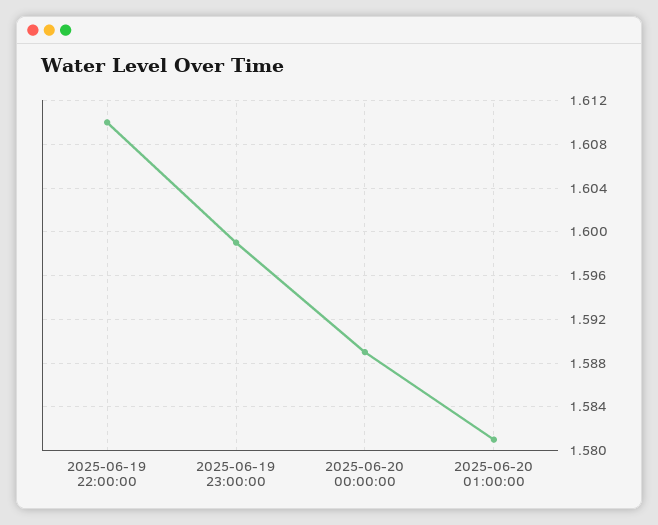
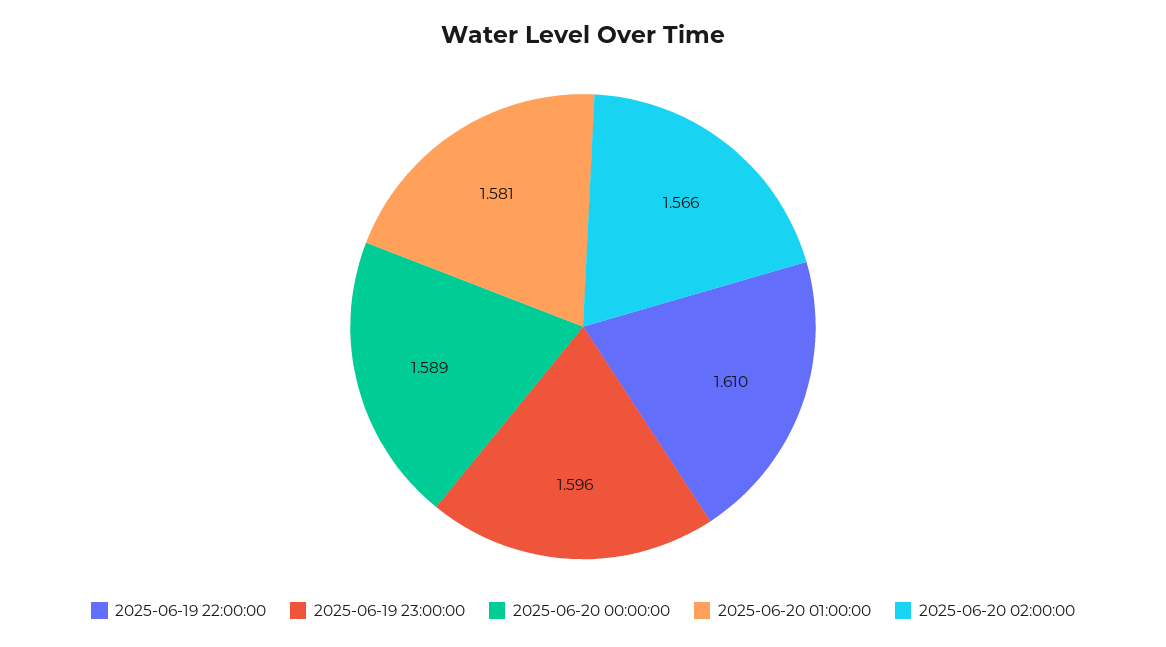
2025-06-19 23:00:00: 1.599 -> 1.596
2025-06-20 02:00:00: none -> 1.566

